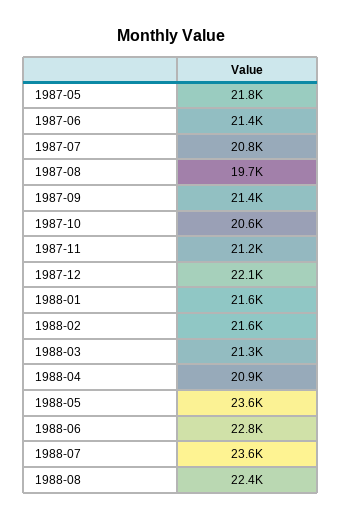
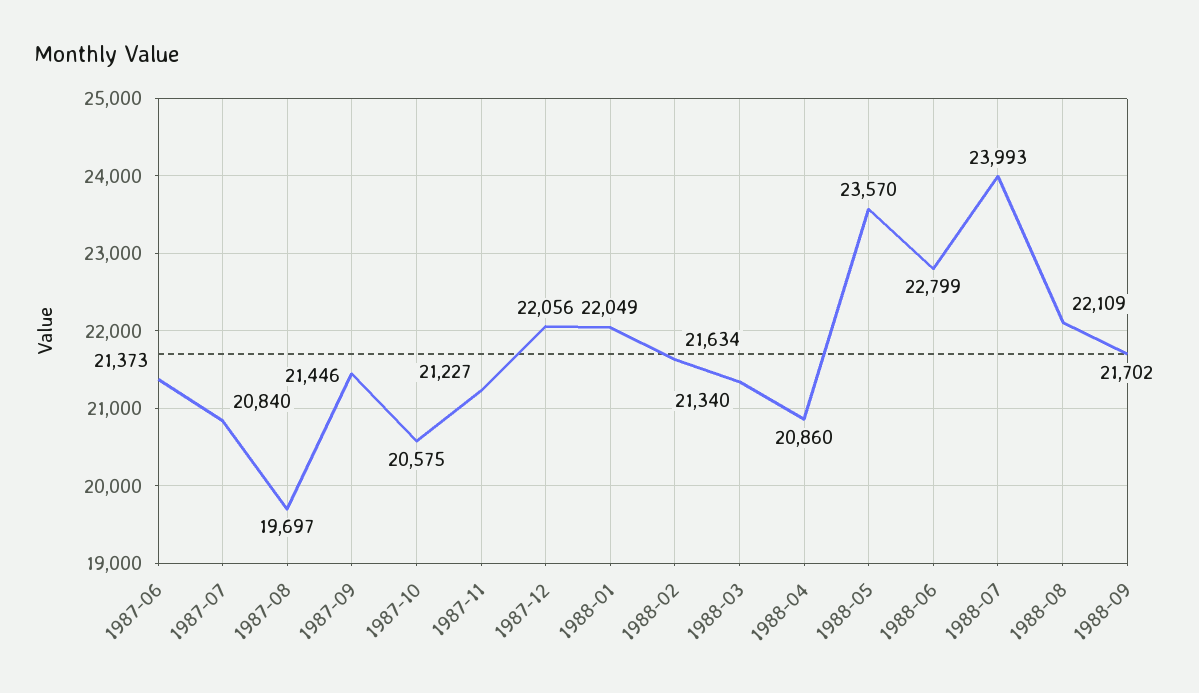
1987-05: 21800 -> none
1988-01: 21600 -> 22049
1988-07: 23600 -> 23993
1988-08: 22400 -> 22109
1988-09: none -> 21702

